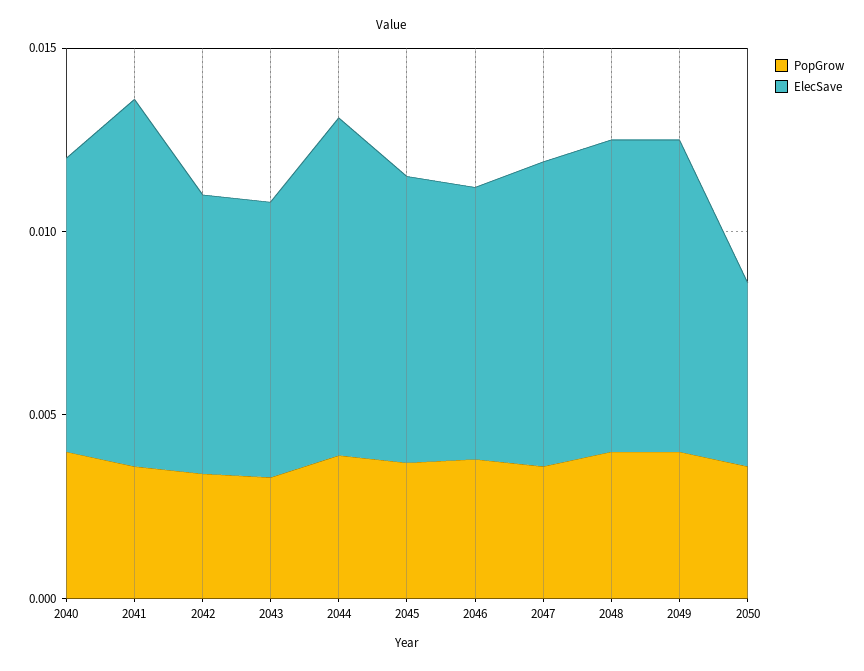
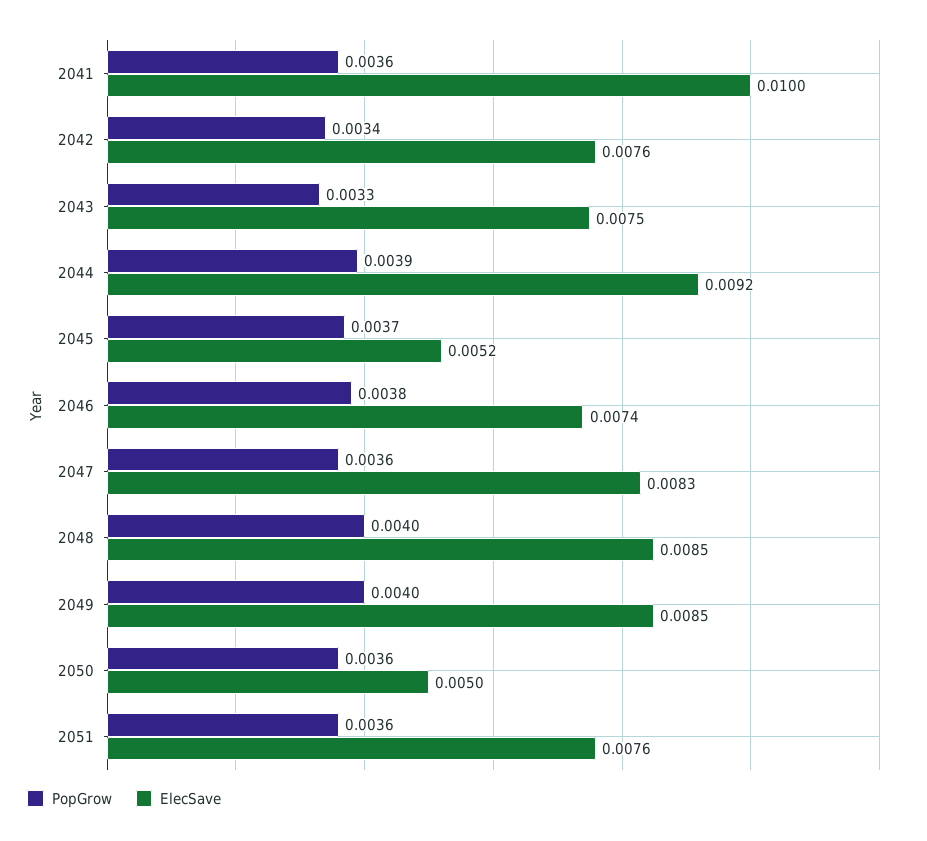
PopGrow, 2040: 0.004 -> none
ElecSave, 2040: 0.008 -> none
ElecSave, 2045: 0.008 -> 0.0052
PopGrow, 2051: none -> 0.0036
ElecSave, 2051: none -> 0.0076

